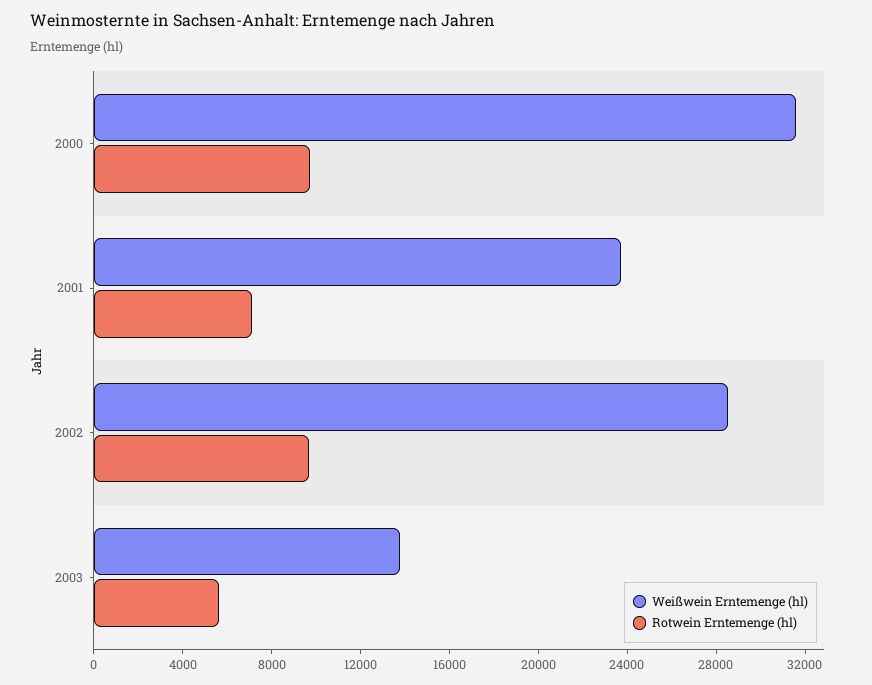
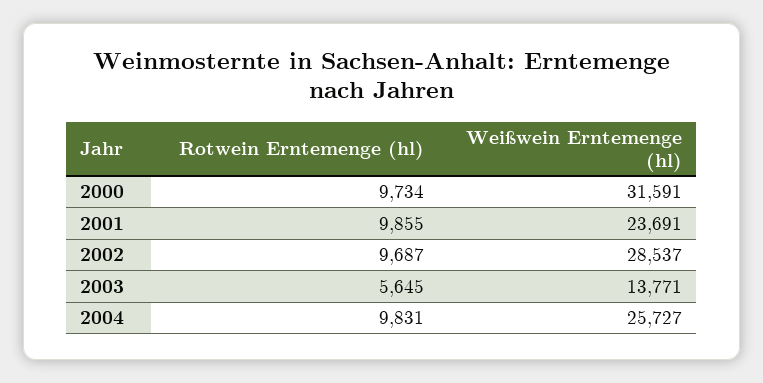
Rotwein Erntemenge (hl), 2001: 7000 -> 9855
Rotwein Erntemenge (hl), 2004: none -> 9831
Weißwein Erntemenge (hl), 2004: none -> 25727

